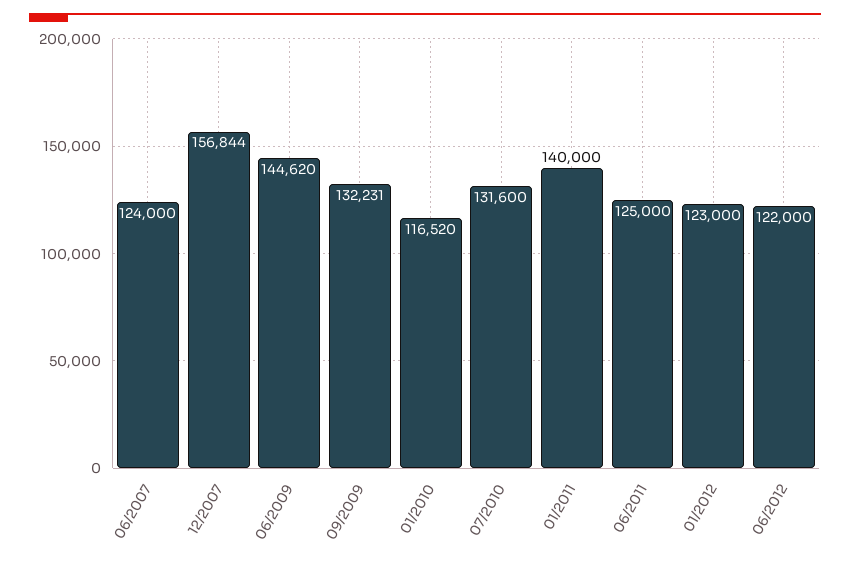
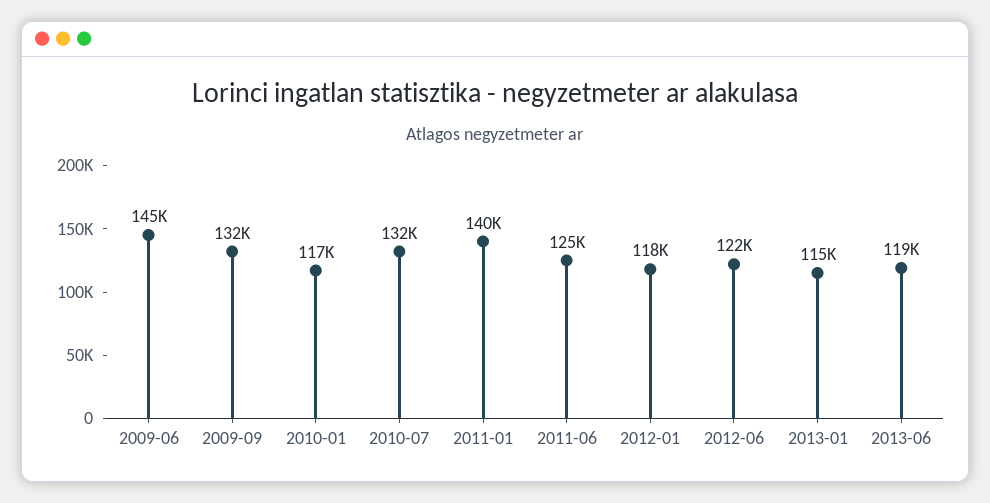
06/2007: 124000 -> none
12/2007: 156844 -> none
01/2012: 123000 -> 118000
2013-01: none -> 115000
2013-06: none -> 119000

